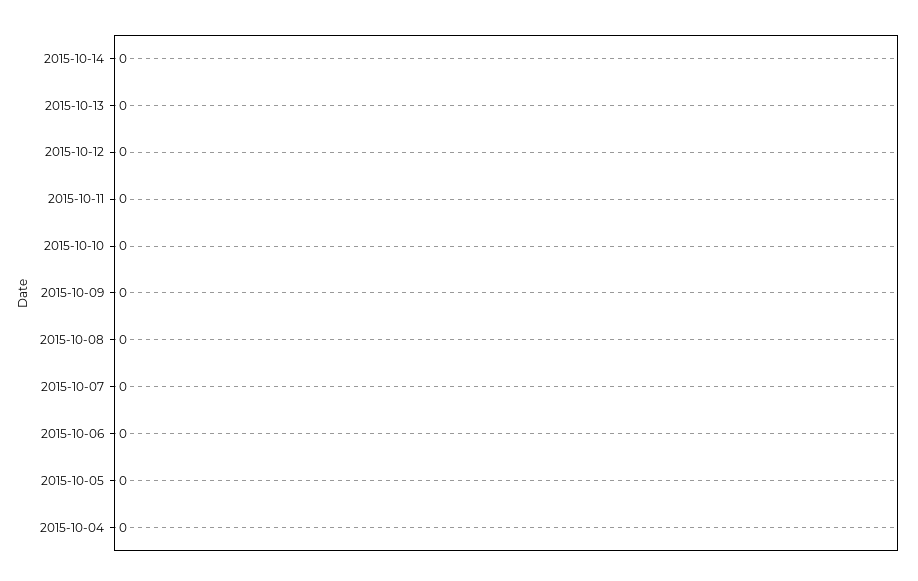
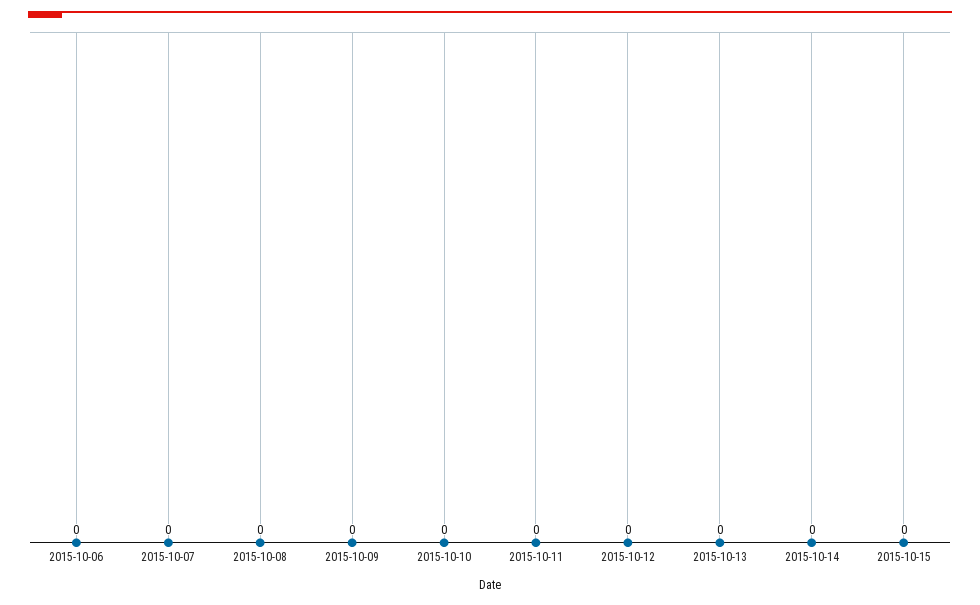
2015-10-05: 0 -> none
2015-10-04: 0 -> none
2015-10-15: none -> 0

